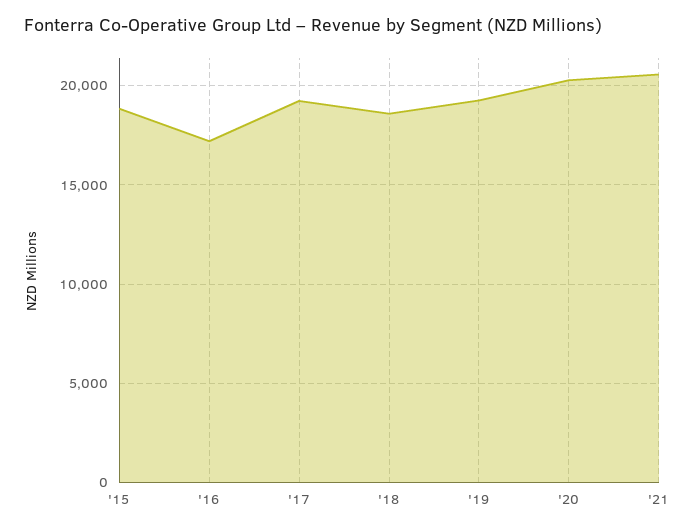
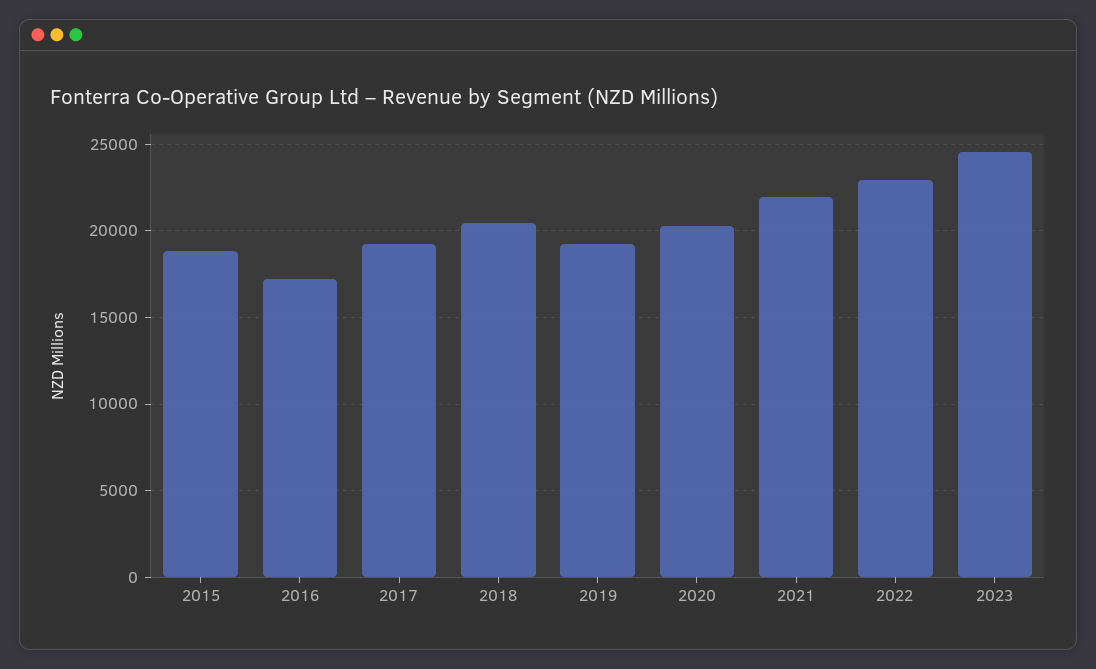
'18: 18500 -> 20500
'21: 20500 -> 22000
2022: none -> 23000
2023: none -> 24500

